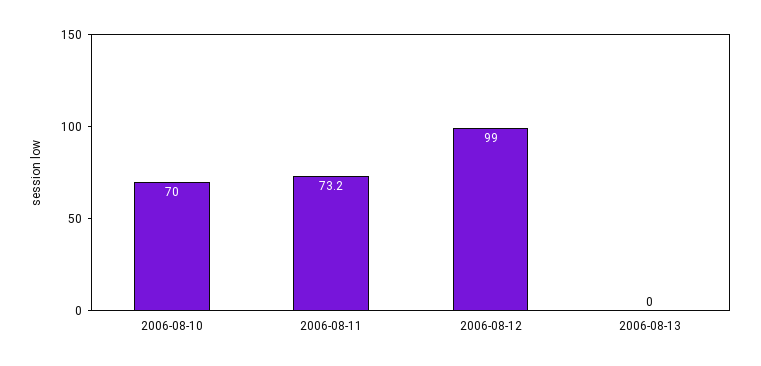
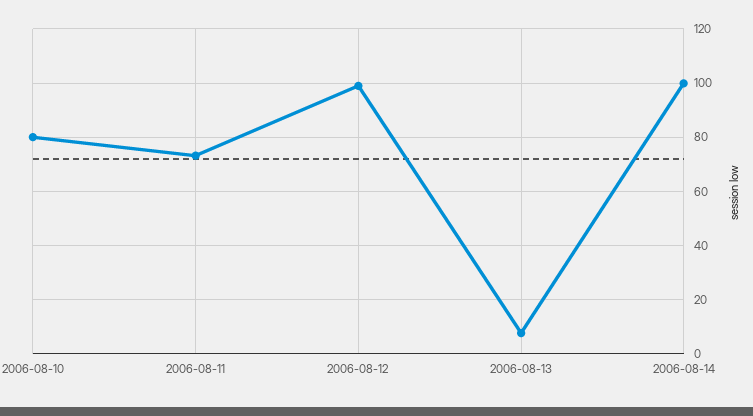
2006-08-10: 70 -> 80
2006-08-13: 0 -> 7.5
2006-08-14: none -> 100

